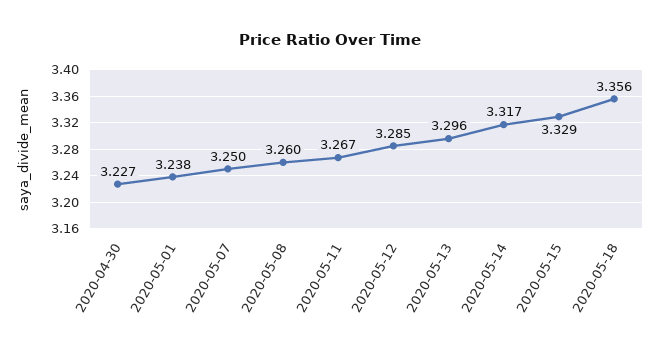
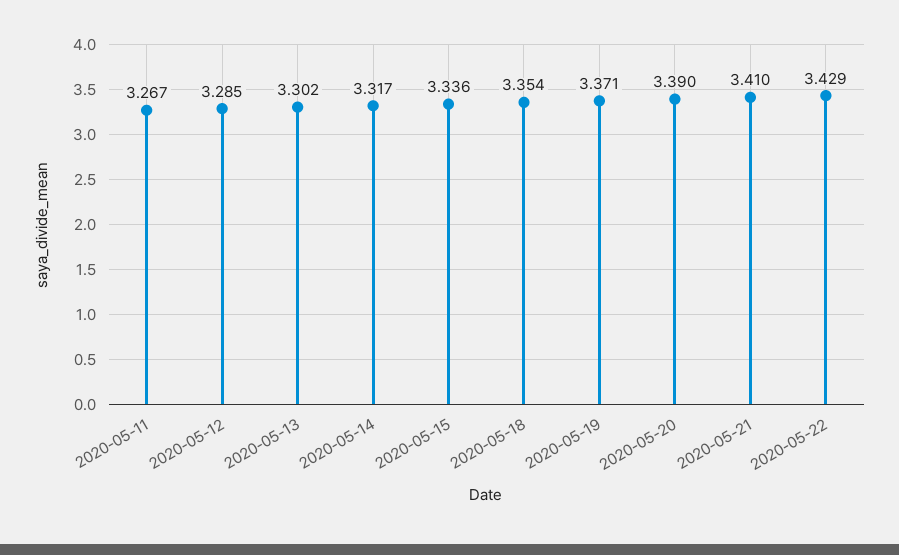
2020-04-30: 3.227 -> none
2020-05-01: 3.238 -> none
2020-05-07: 3.25 -> none
2020-05-08: 3.26 -> none
2020-05-13: 3.296 -> 3.302
2020-05-15: 3.329 -> 3.336
2020-05-18: 3.356 -> 3.354
2020-05-19: none -> 3.371
2020-05-20: none -> 3.39
2020-05-21: none -> 3.41
2020-05-22: none -> 3.429

